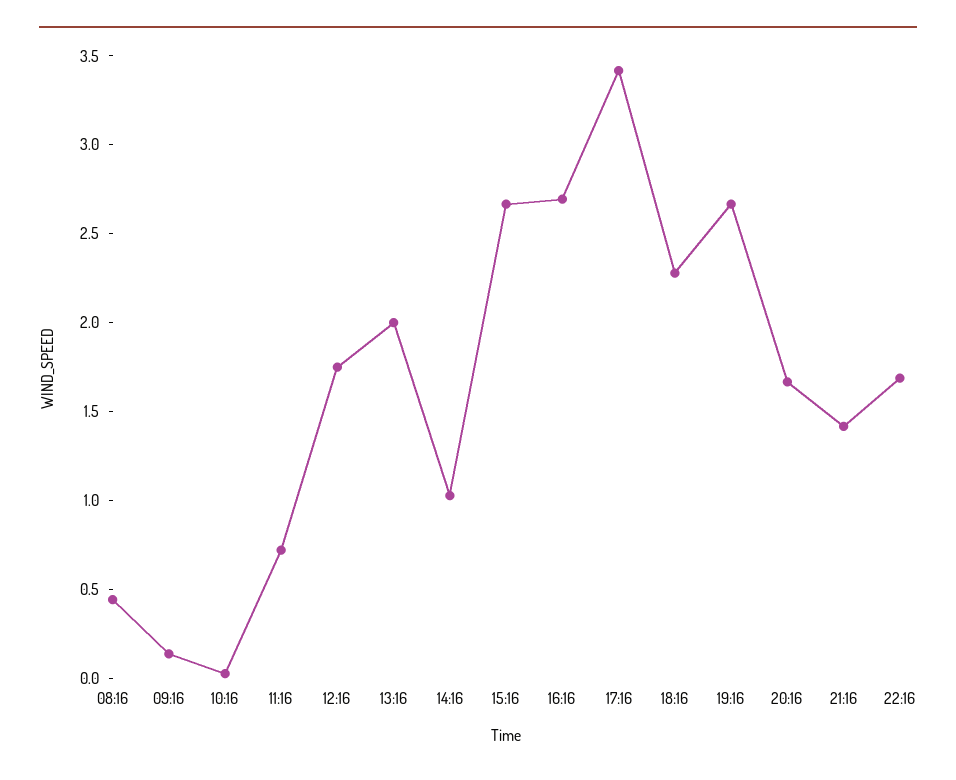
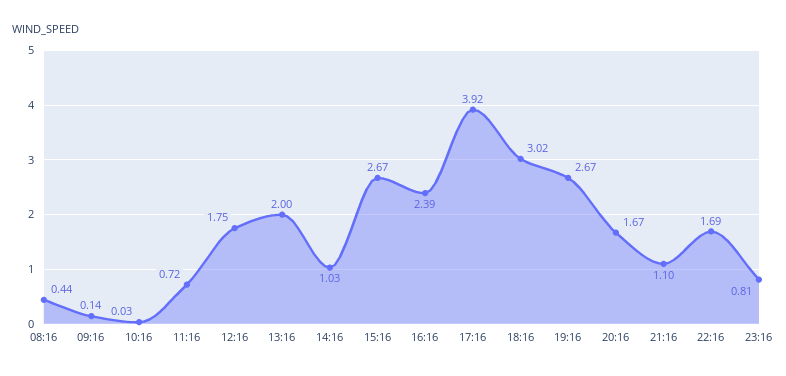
16:16: 2.7 -> 2.39
17:16: 3.4 -> 3.92
18:16: 2.3 -> 3.02
21:16: 1.4 -> 1.1
23:16: none -> 0.81

